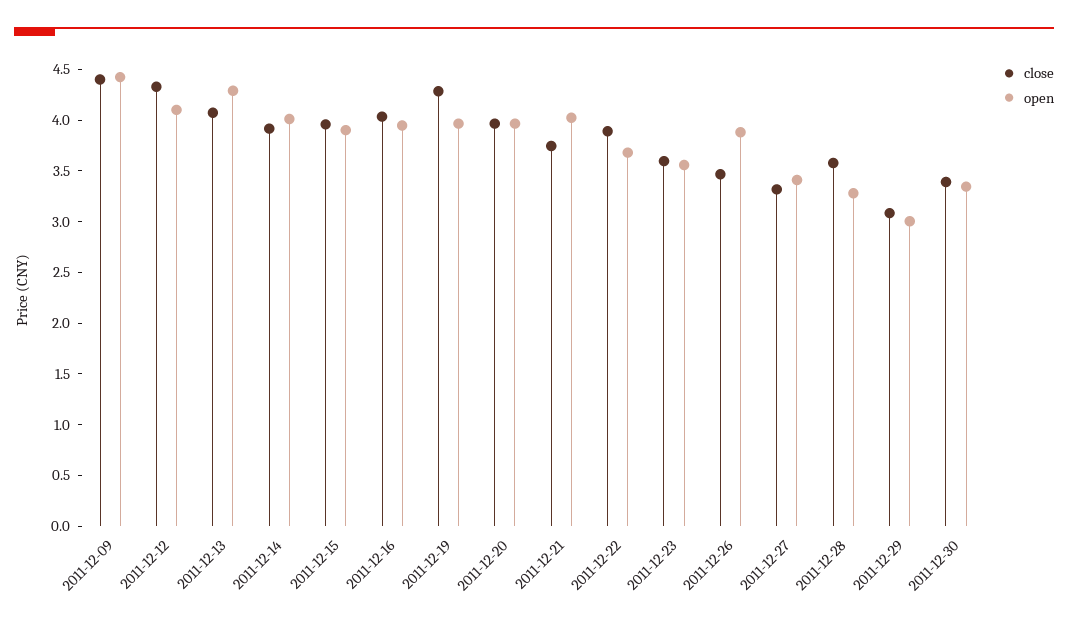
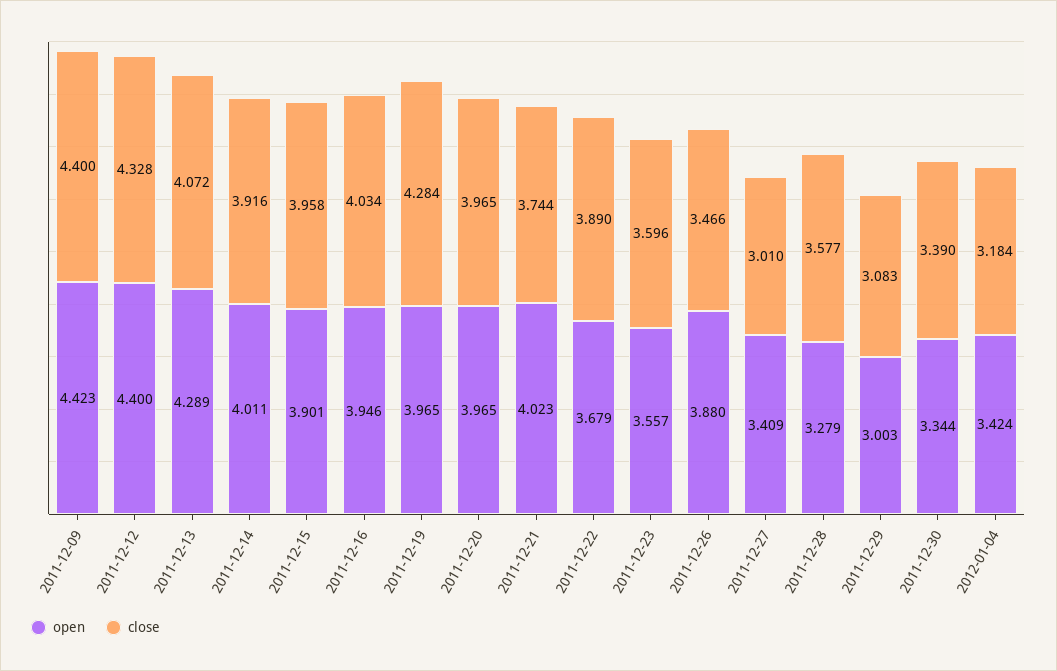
open, 2011-12-12: 4.1 -> 4.4
close, 2011-12-27: 3.3 -> 3.01
open, 2012-01-04: none -> 3.424
close, 2012-01-04: none -> 3.184

